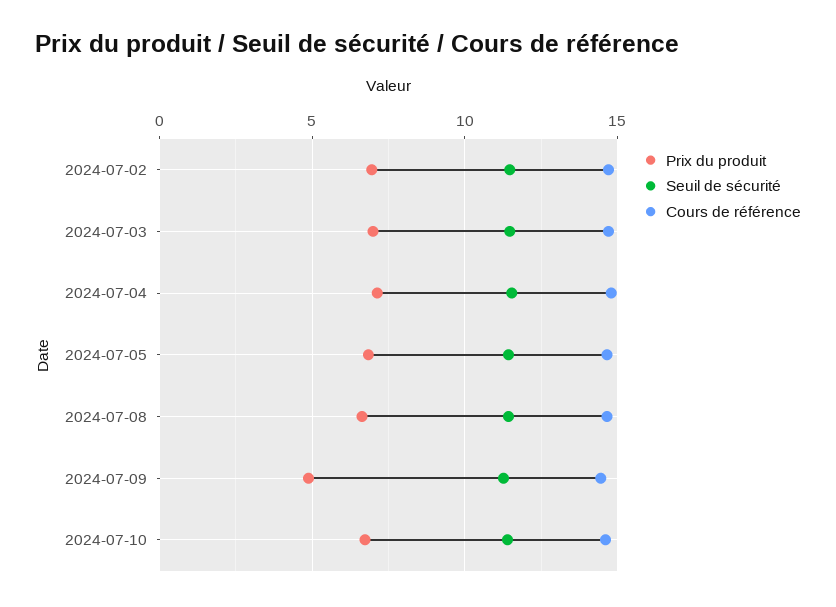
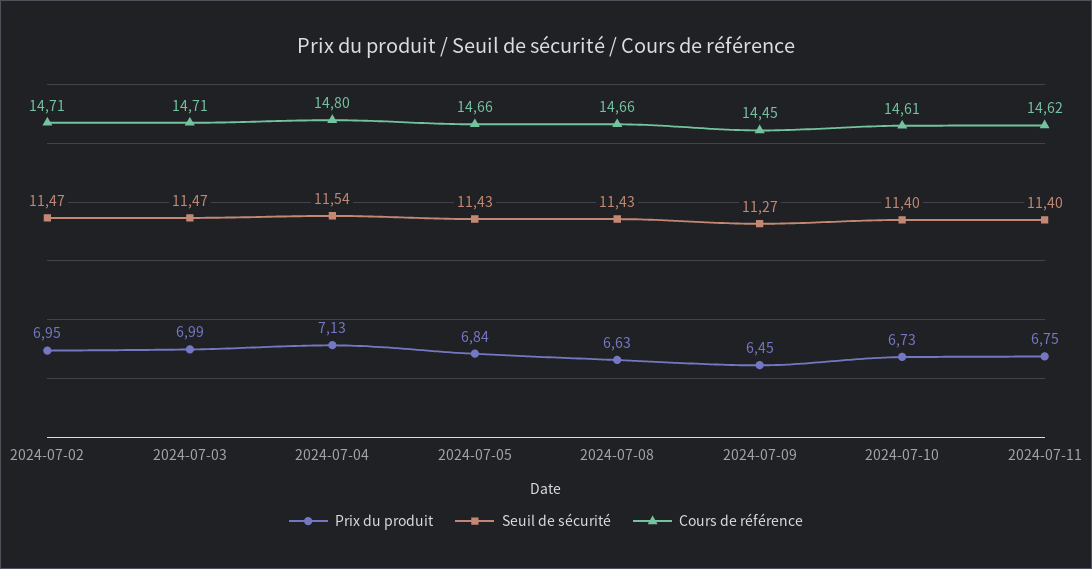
Prix du produit, 2024-07-09: 5 -> 6.45
Prix du produit, 2024-07-11: none -> 6.75
Seuil de sécurité, 2024-07-11: none -> 11.4
Cours de référence, 2024-07-11: none -> 14.62

